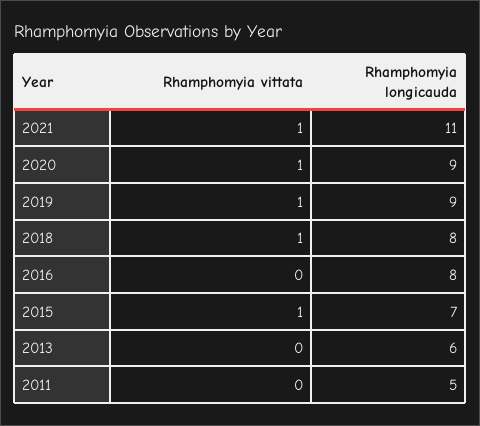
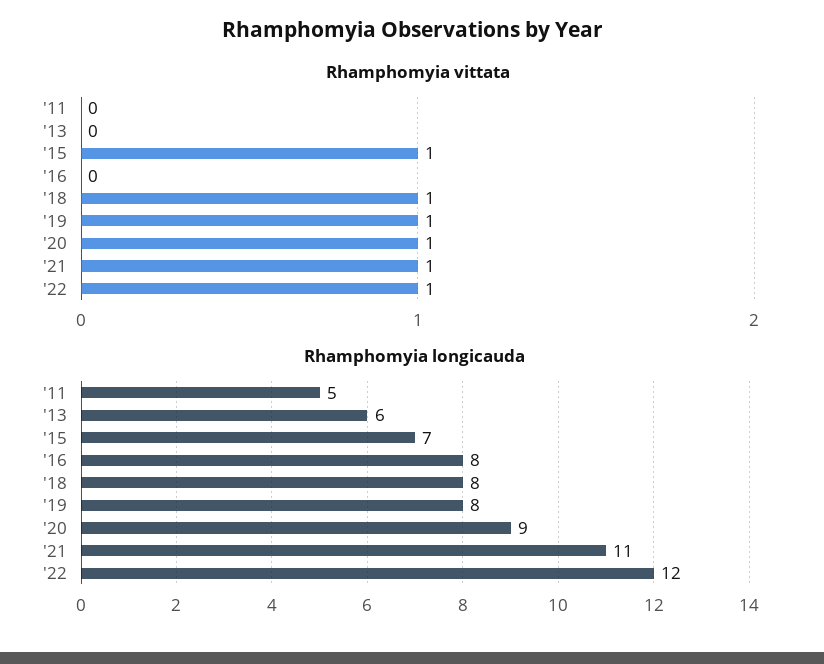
Rhamphomyia longicauda, 2019: 9 -> 8
Rhamphomyia vittata, '22: none -> 1
Rhamphomyia longicauda, '22: none -> 12

